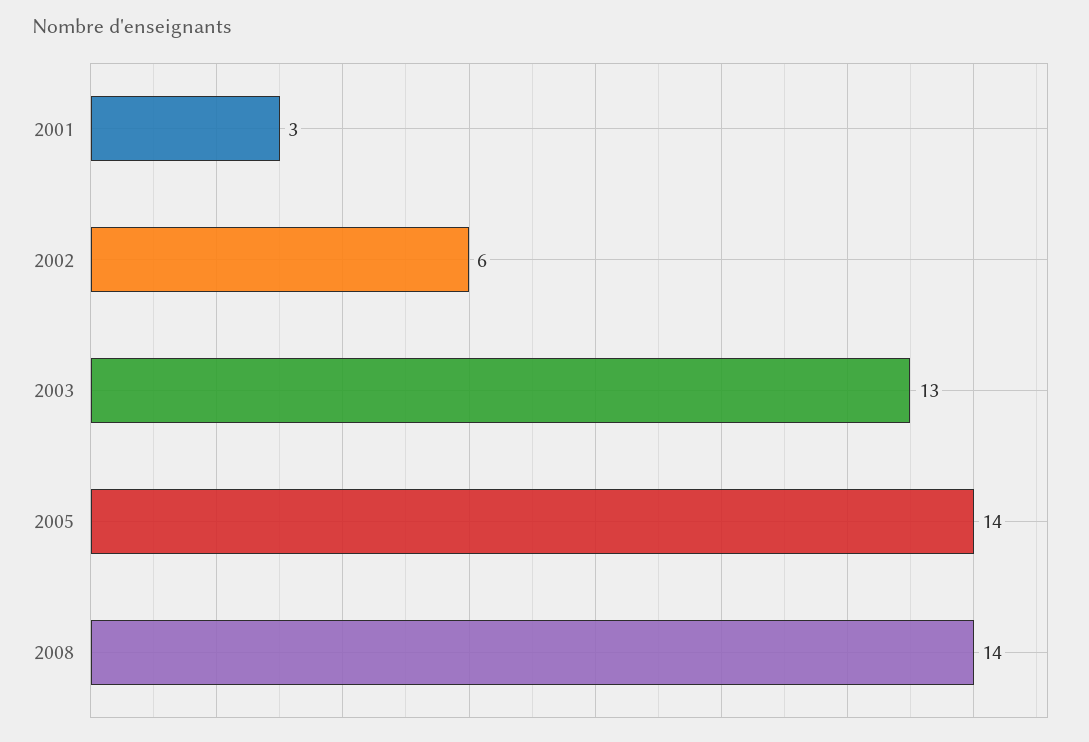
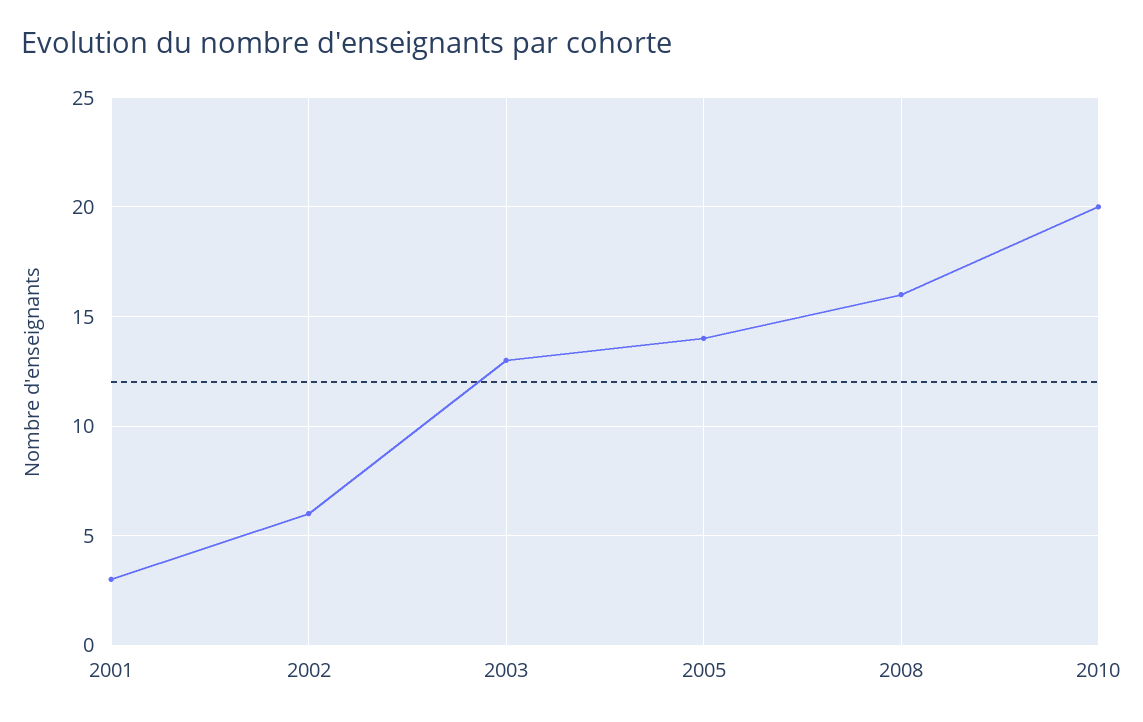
2008: 14 -> 16
2010: none -> 20

